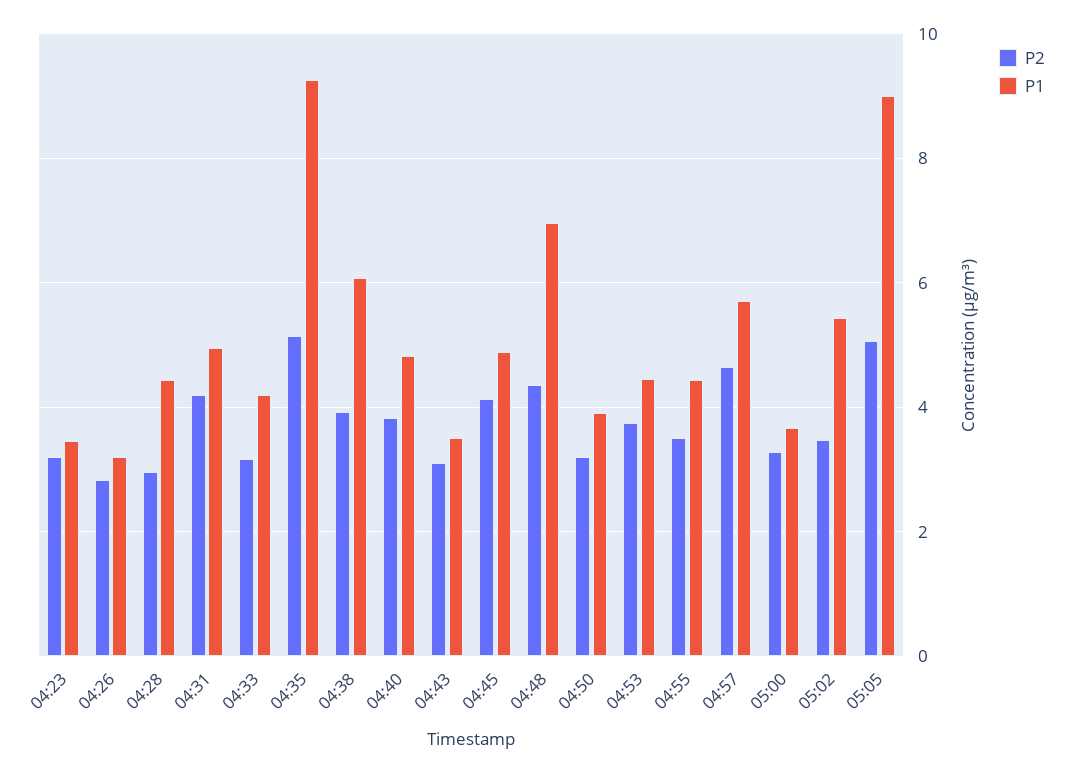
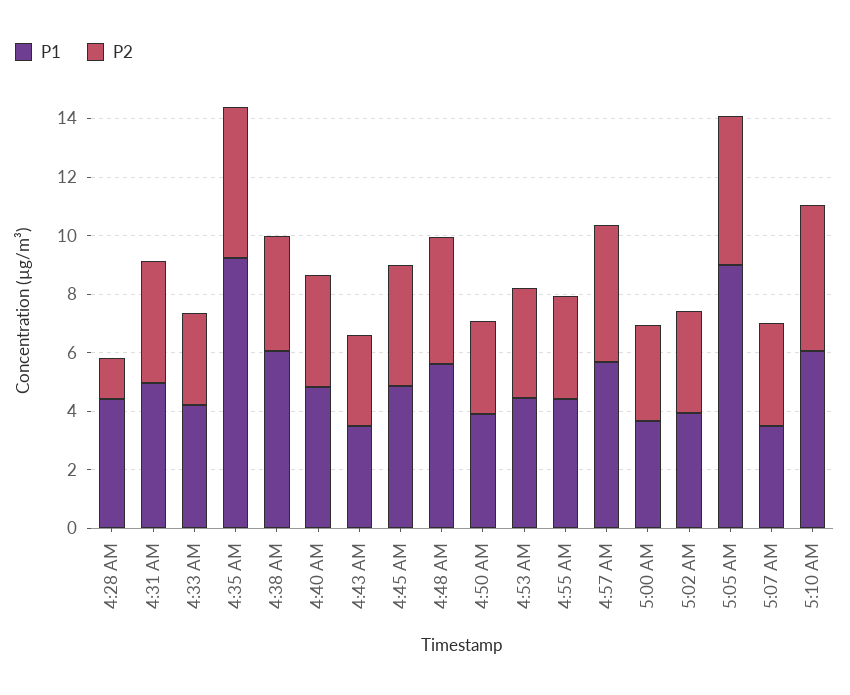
P2, 04:23: 3.2 -> none
P1, 04:23: 3.4 -> none
P2, 04:26: 2.8 -> none
P1, 04:26: 3.2 -> none
P2, 04:28: 3 -> 1.5
P1, 04:48: 7 -> 5.5
P1, 05:02: 5.4 -> 4
P1, 5:07 AM: none -> 3.5
P2, 5:07 AM: none -> 3.5
P1, 5:10 AM: none -> 6
P2, 5:10 AM: none -> 5

